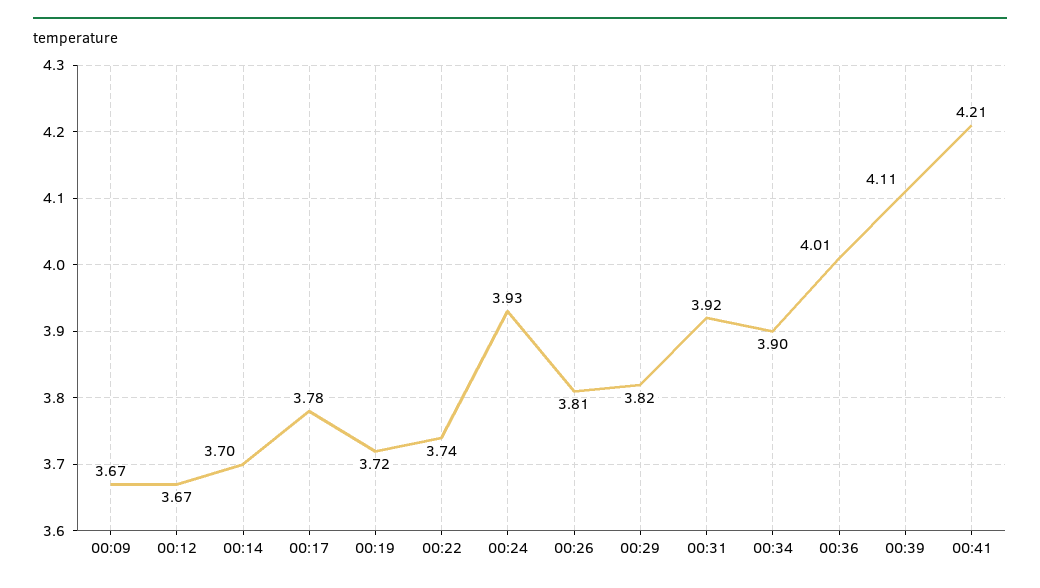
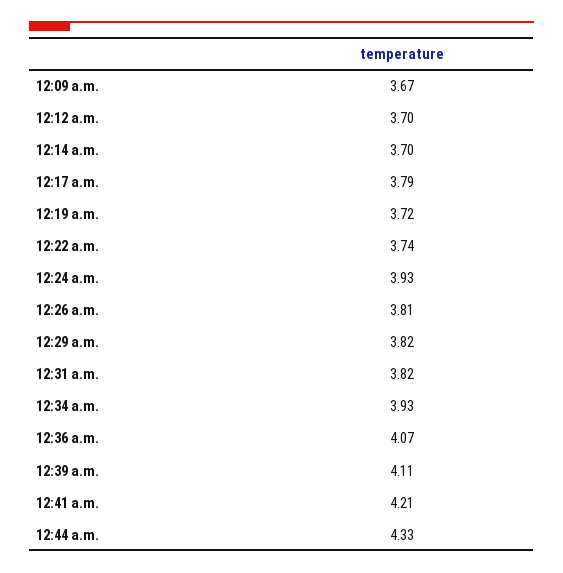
00:12: 3.67 -> 3.7
00:17: 3.78 -> 3.79
00:31: 3.92 -> 3.82
00:34: 3.9 -> 3.93
00:36: 4.01 -> 4.07
12:44 a.m.: none -> 4.33

